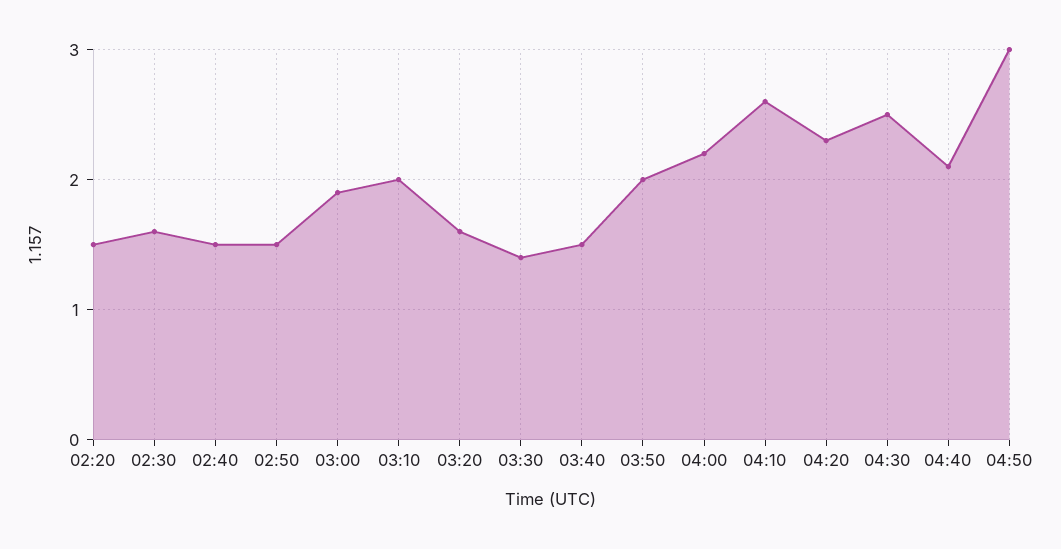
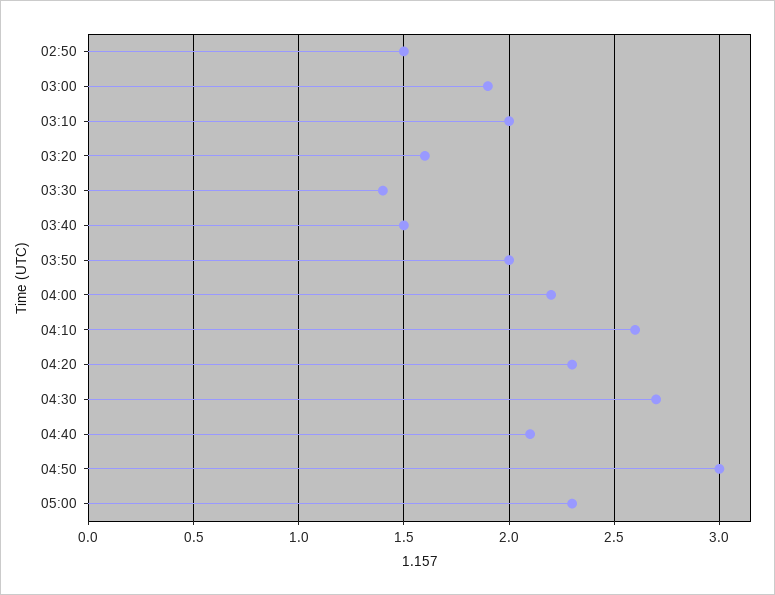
02:20: 1.5 -> none
02:30: 1.6 -> none
02:40: 1.5 -> none
04:30: 2.5 -> 2.7
05:00: none -> 2.3

